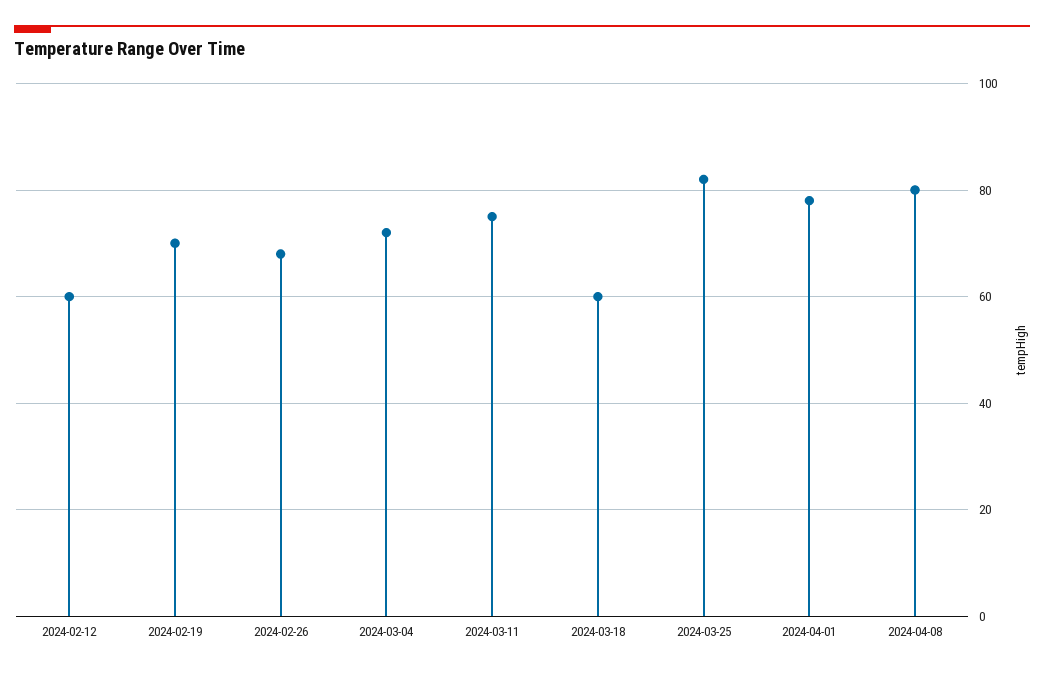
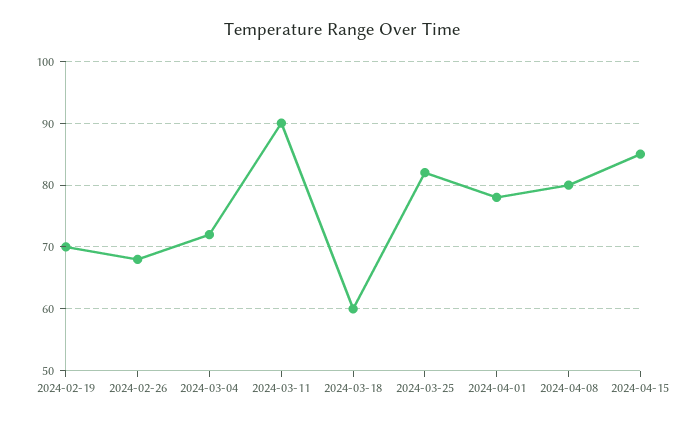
2024-02-12: 60 -> none
2024-03-11: 75 -> 90
2024-04-15: none -> 85

